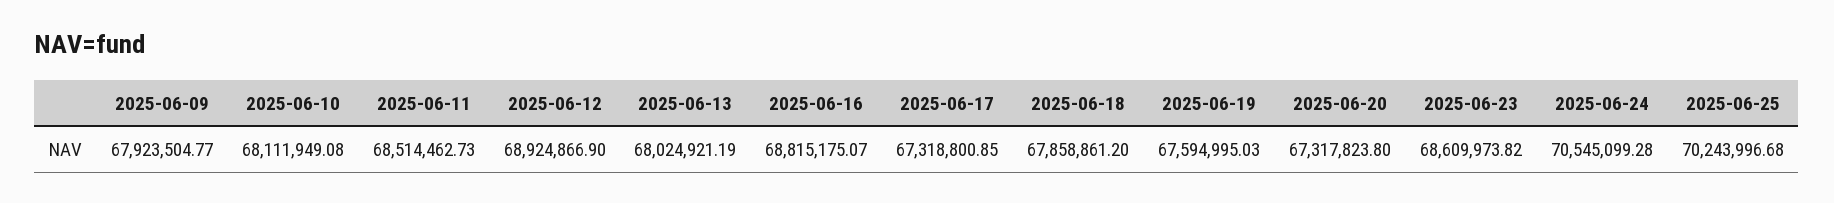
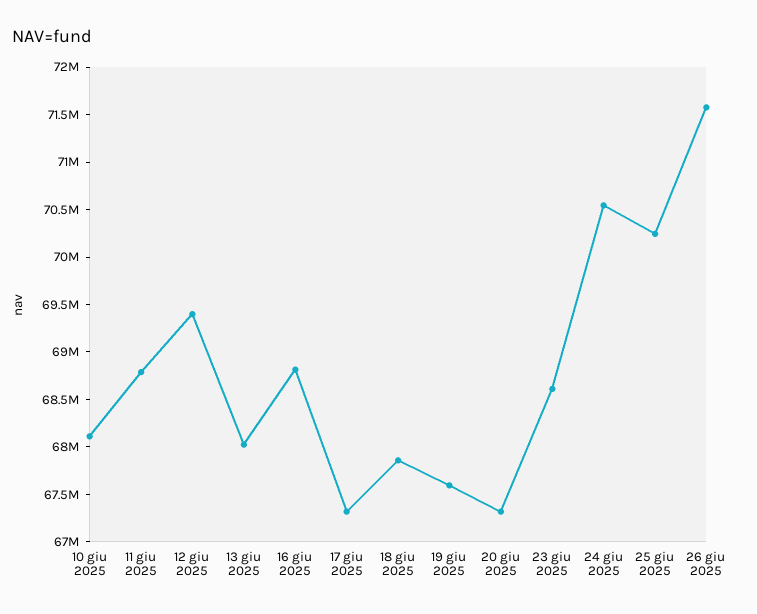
2025-06-09: 67923504.77 -> none
2025-06-11: 68514462.73 -> 68800000
2025-06-12: 68924866.9 -> 69400000
26 giu 2025: none -> 71600000

